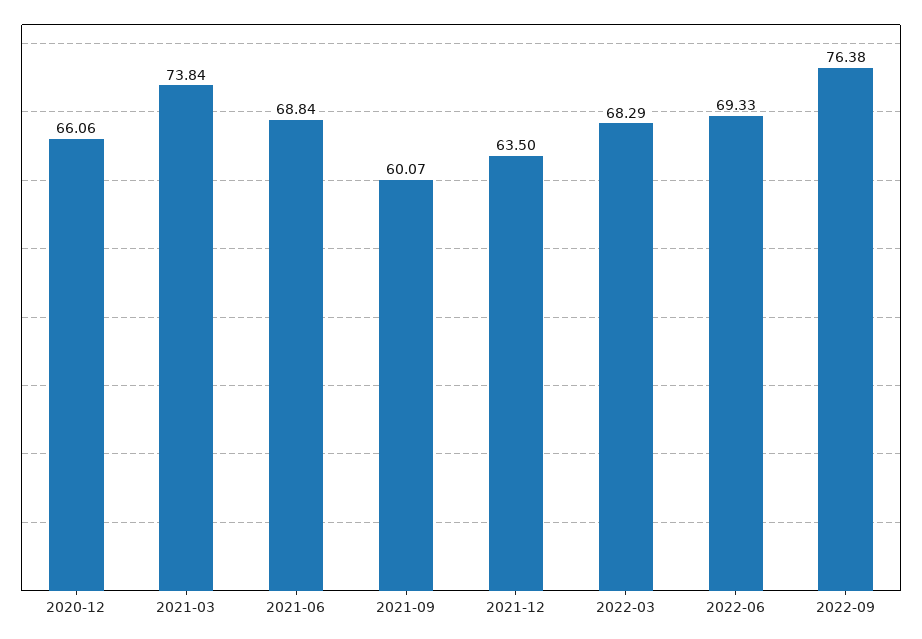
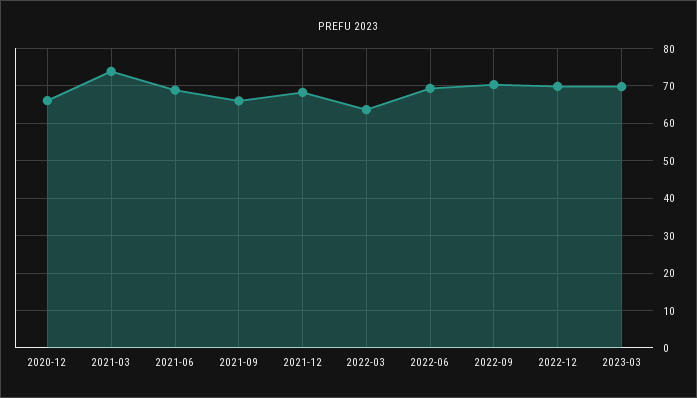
2021-09: 60.07 -> 66
2021-12: 63.5 -> 68
2022-03: 68.29 -> 64
2022-09: 76.38 -> 70
2022-12: none -> 70
2023-03: none -> 70

